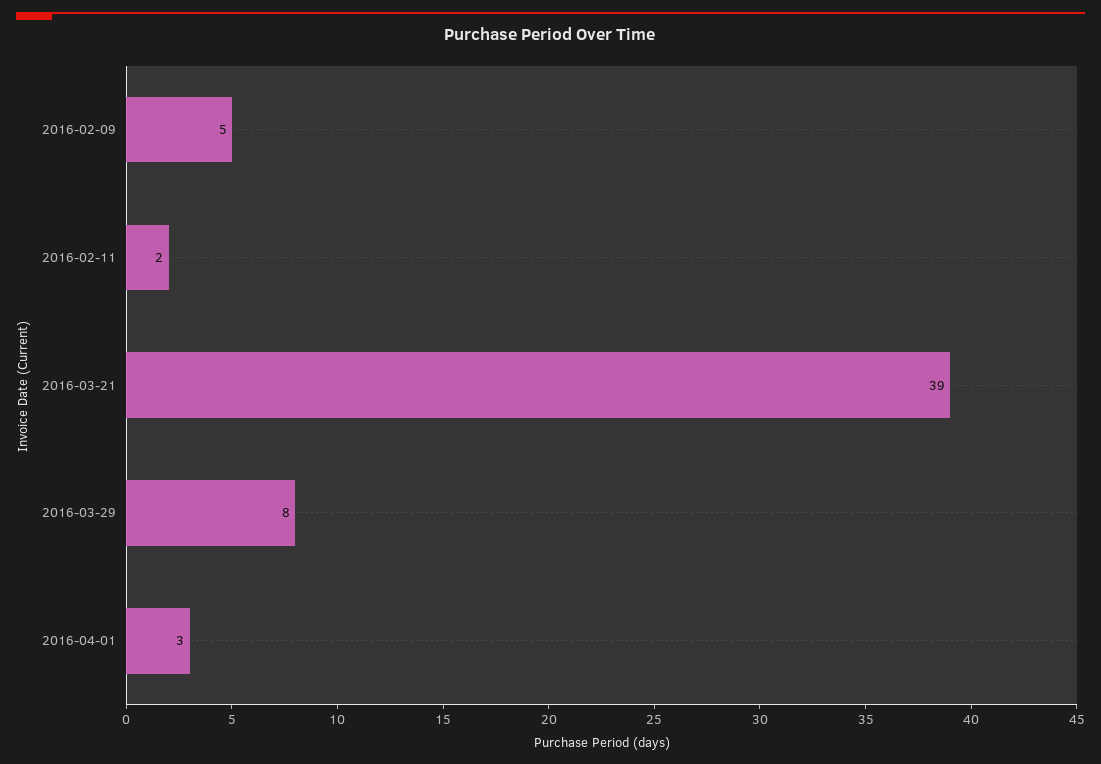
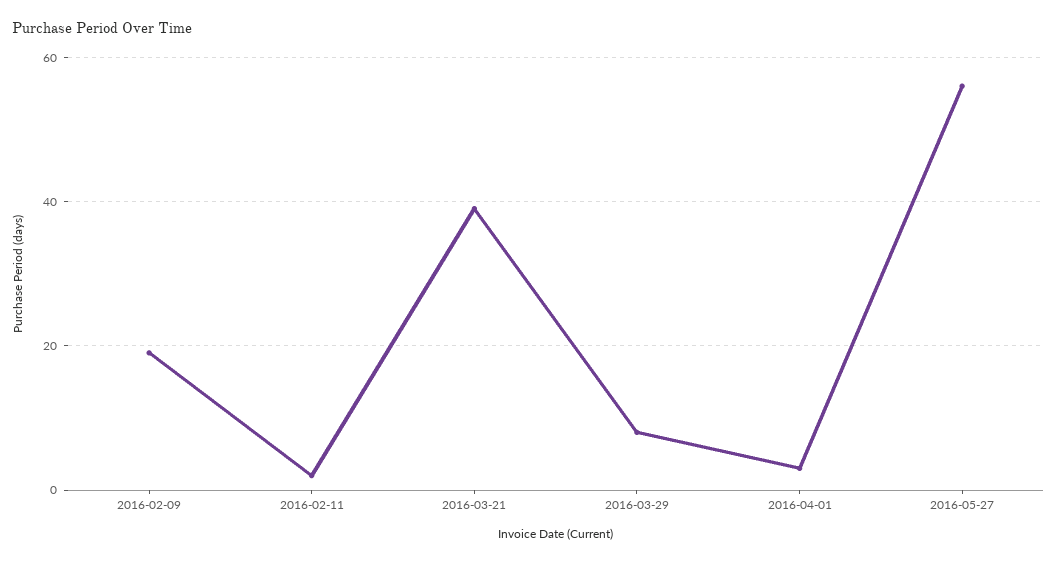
2016-02-09: 5 -> 20
2016-05-27: none -> 55

